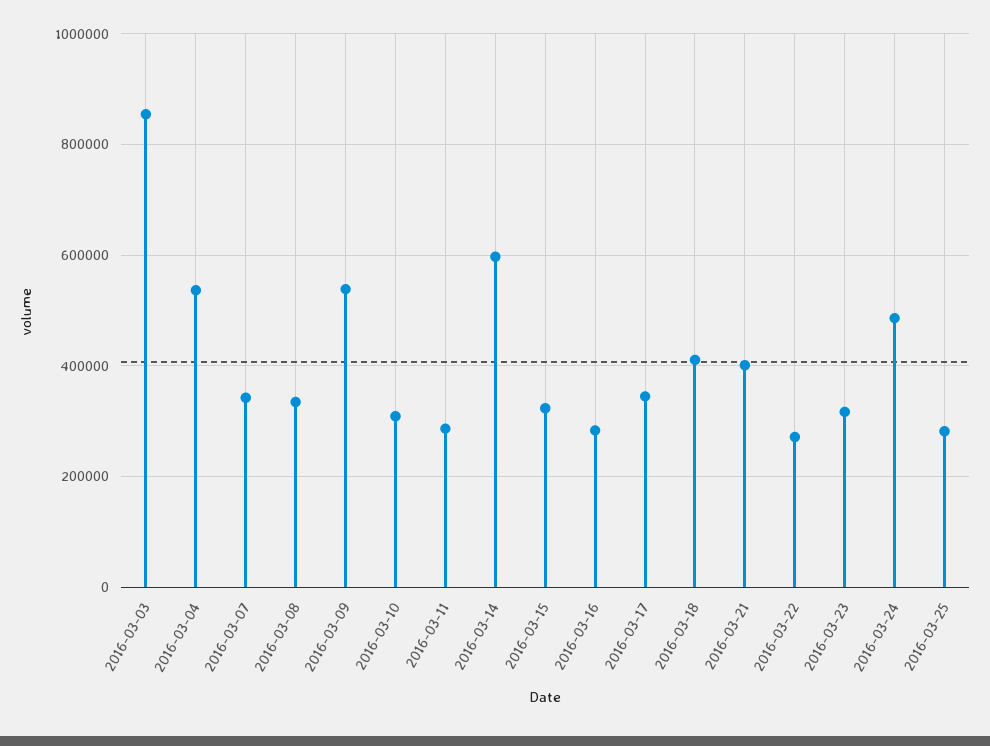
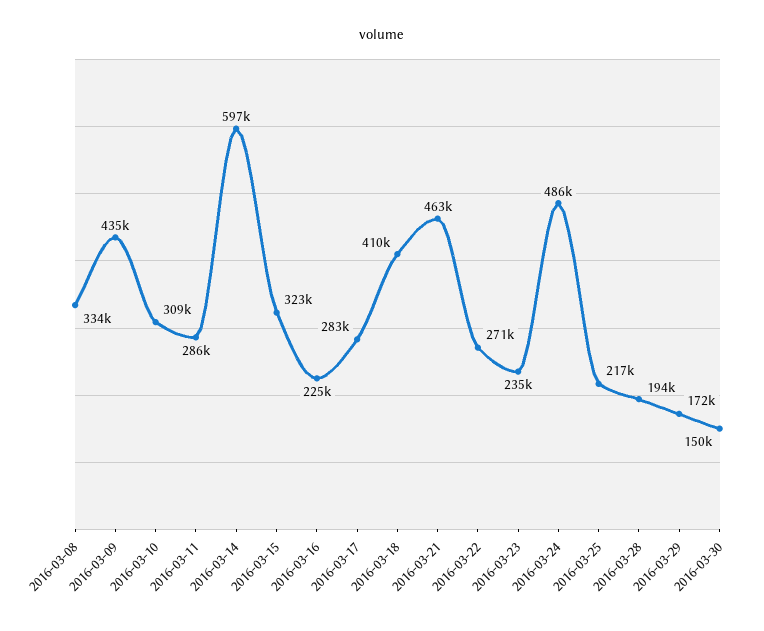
2016-03-03: 860000 -> none
2016-03-04: 540000 -> none
2016-03-07: 340000 -> none
2016-03-09: 540000 -> 435000
2016-03-16: 280000 -> 225000
2016-03-17: 340000 -> 283000
2016-03-21: 400000 -> 463000
2016-03-23: 320000 -> 235000
2016-03-25: 280000 -> 217000
2016-03-28: none -> 194000
2016-03-29: none -> 172000
2016-03-30: none -> 150000

